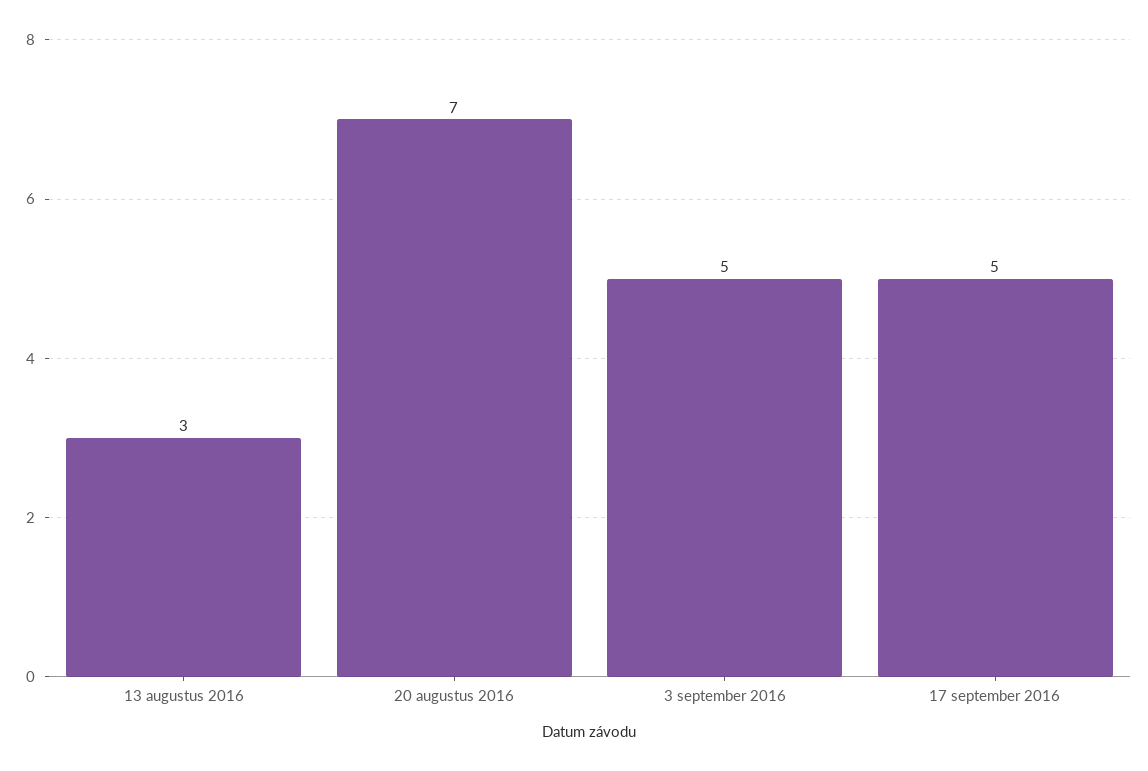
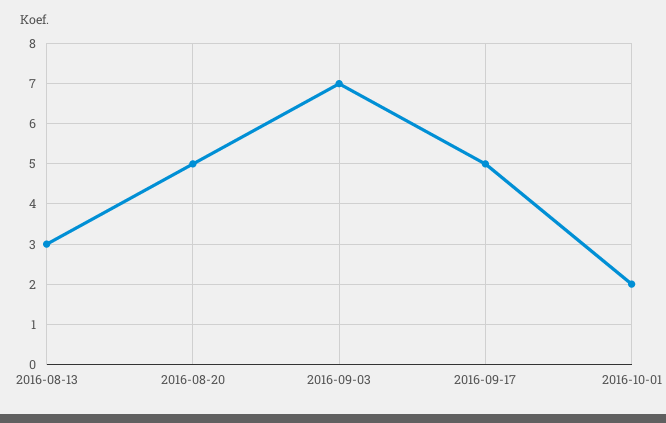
20 augustus 2016: 7 -> 5
3 september 2016: 5 -> 7
2016-10-01: none -> 2

